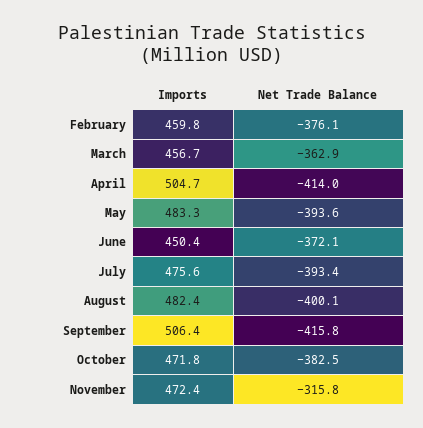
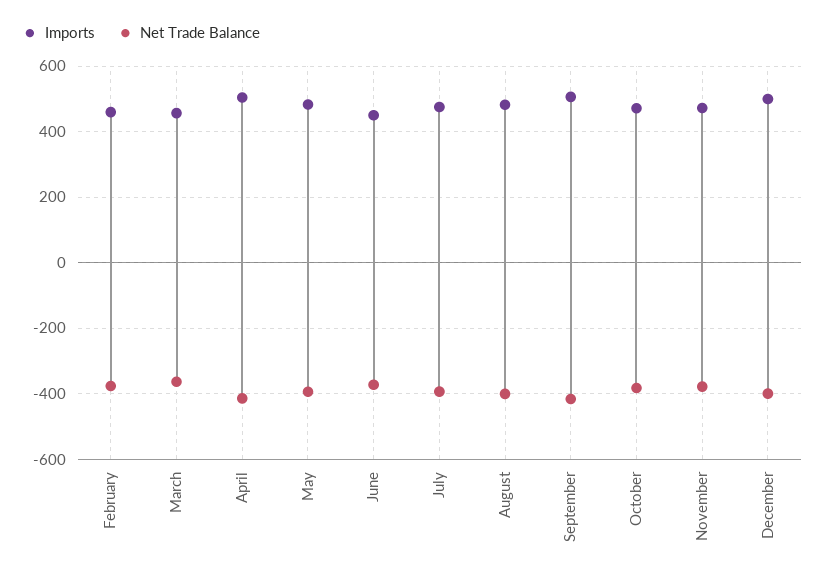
Net Trade Balance, November: -315.8 -> -380
Imports, December: none -> 500
Net Trade Balance, December: none -> -400

